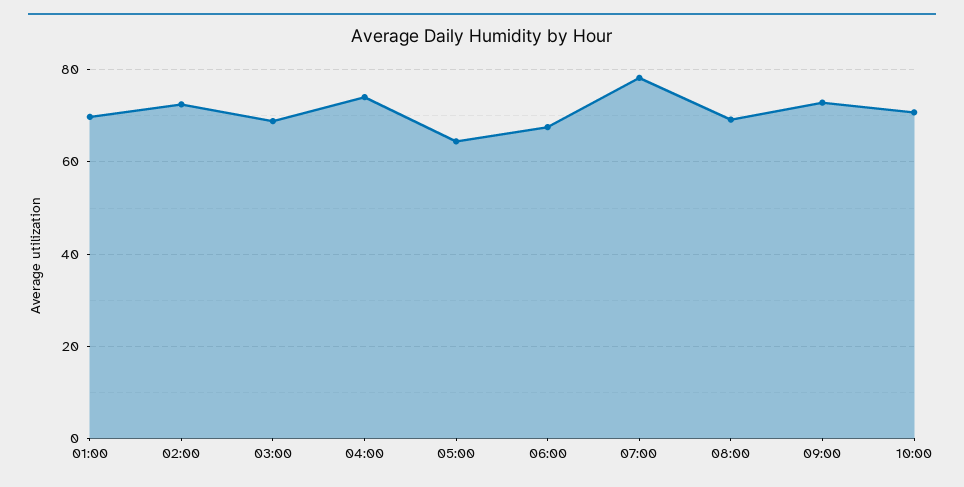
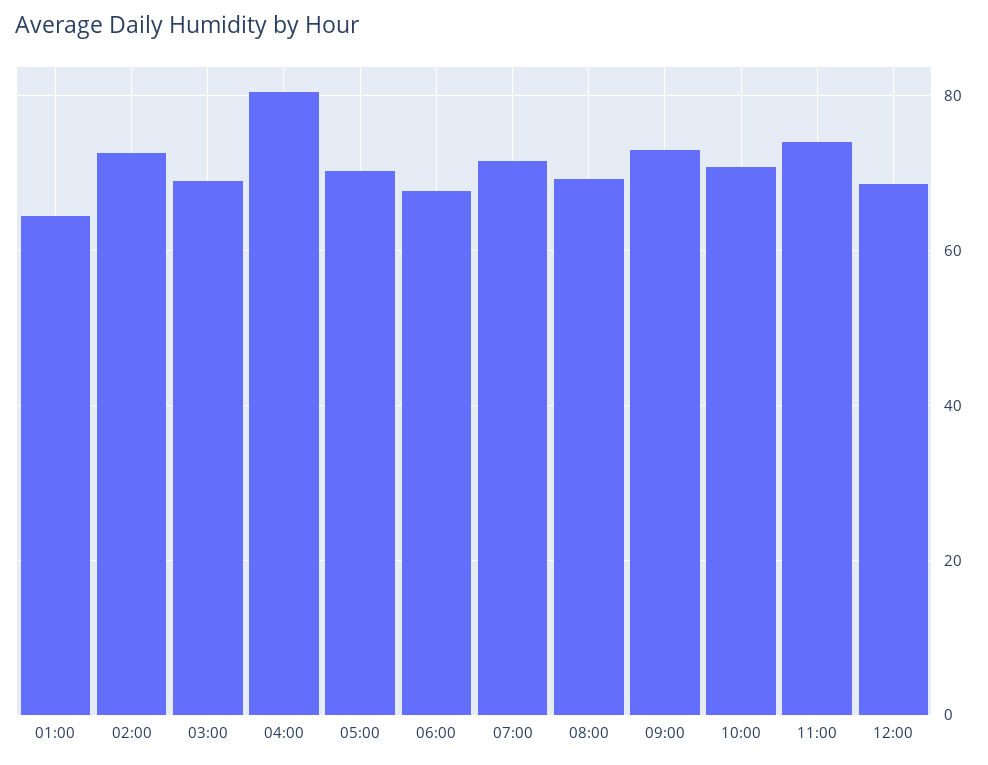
01:00: 70 -> 64
04:00: 74 -> 80
05:00: 64 -> 70
07:00: 78 -> 72
11:00: none -> 74
12:00: none -> 68

